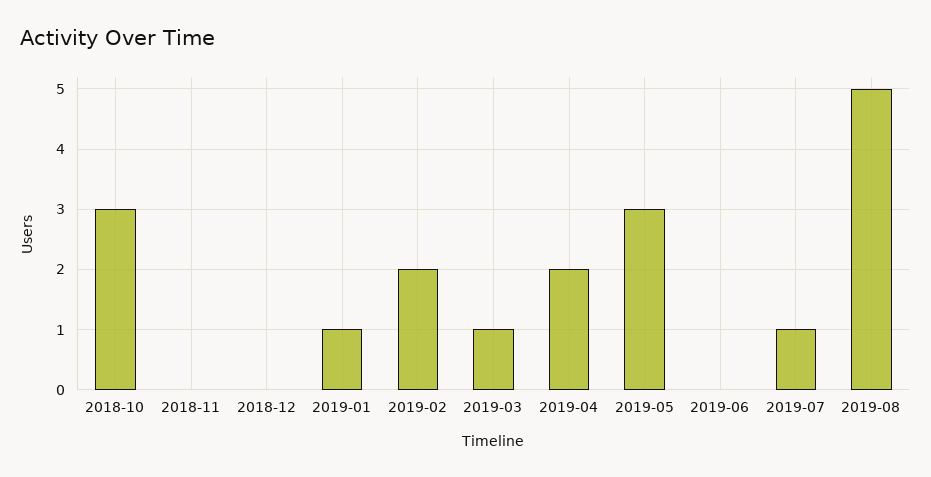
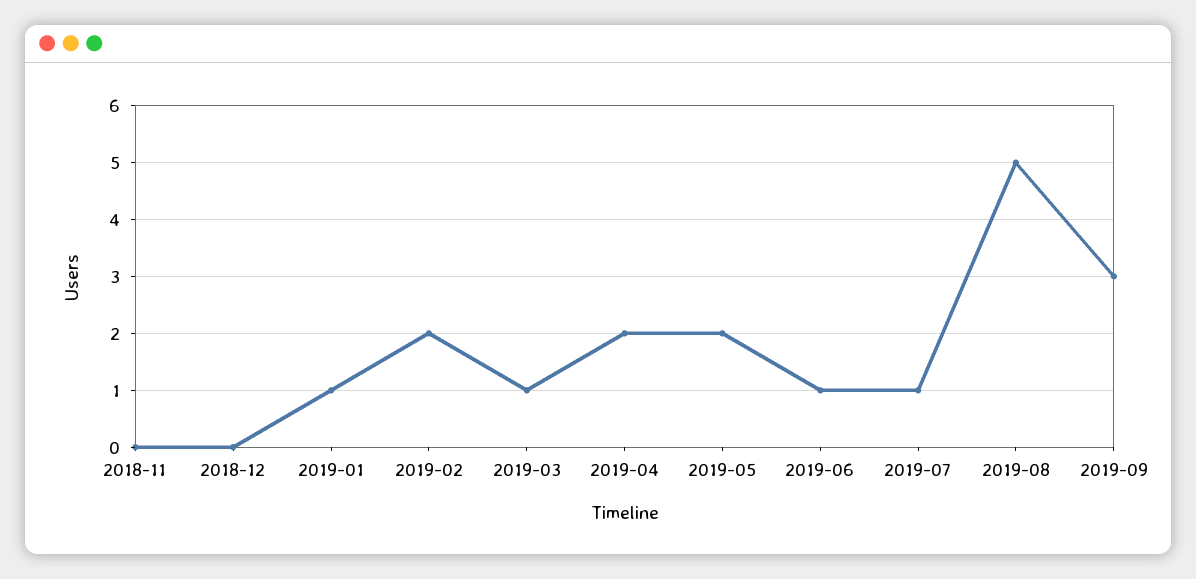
2018-10: 3 -> none
2019-05: 3 -> 2
2019-06: 0 -> 1
2019-09: none -> 3

